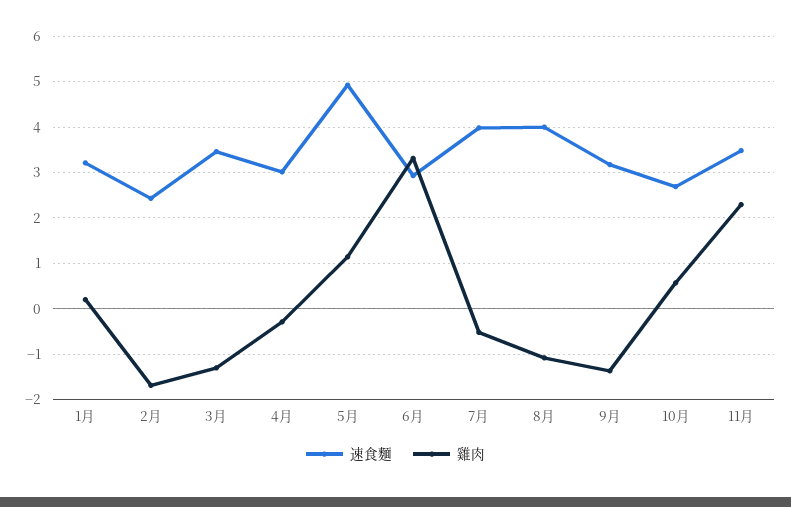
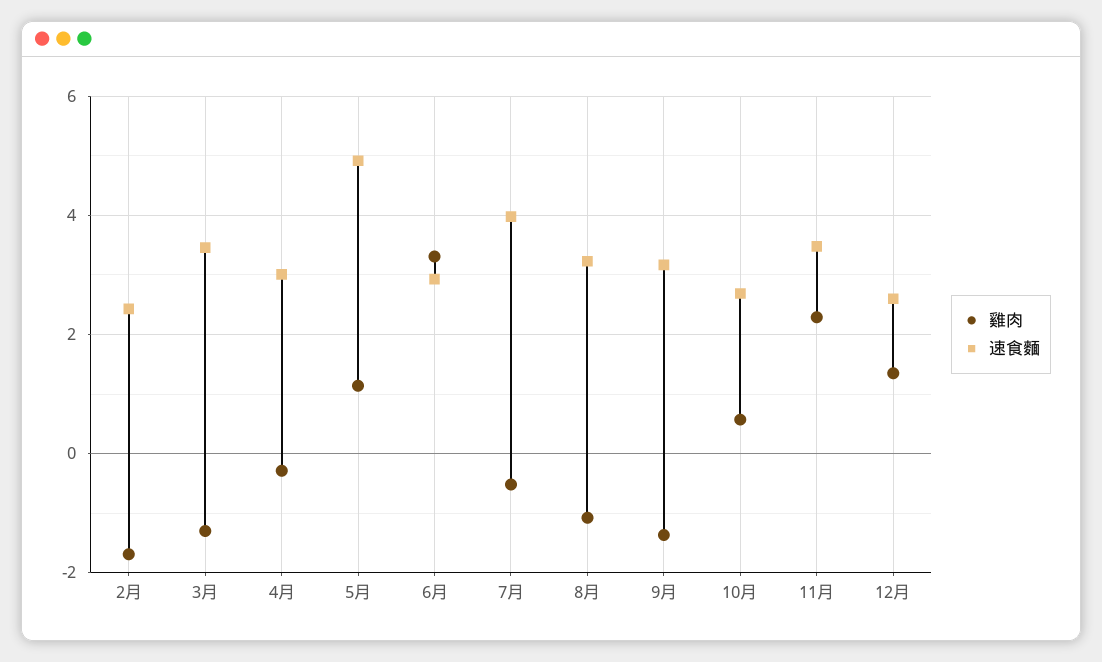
速食麵, 1月: 3.2 -> none
雞肉, 1月: 0.2 -> none
速食麵, 8月: 4 -> 3.2
雞肉, 12月: none -> 1.4
速食麵, 12月: none -> 2.6

